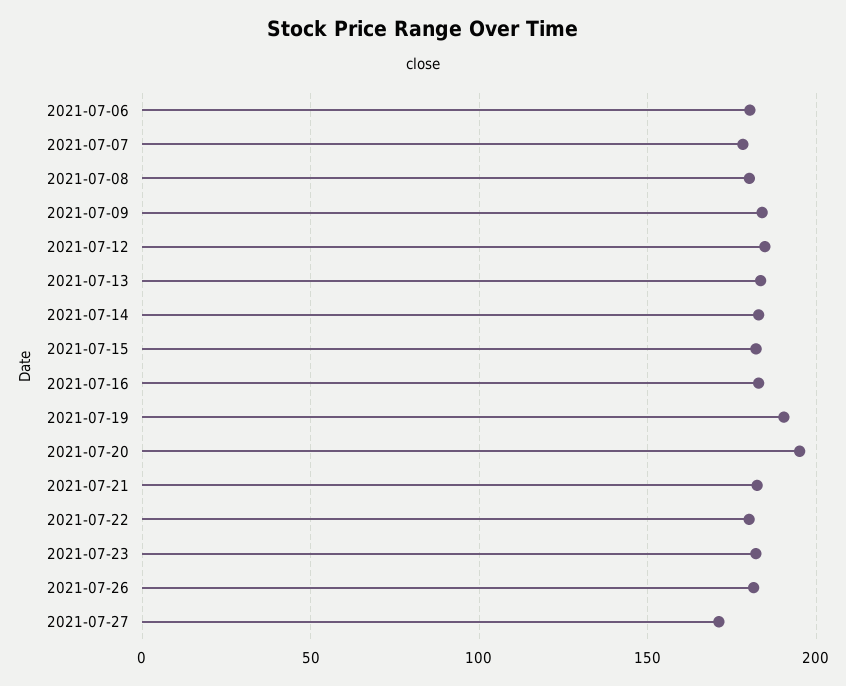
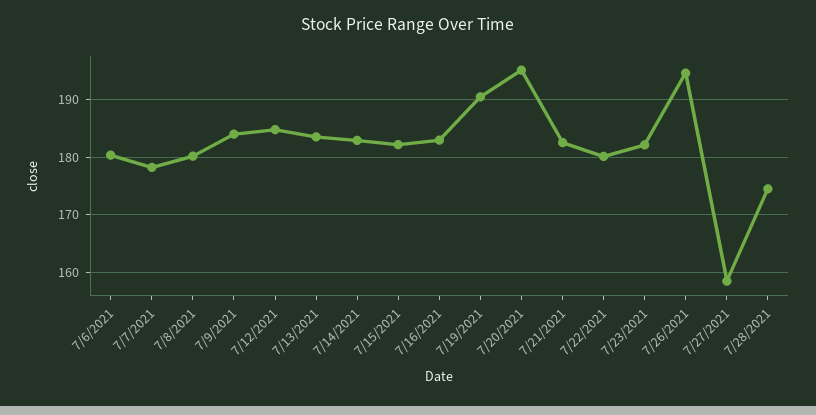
2021-07-26: 180 -> 194
2021-07-27: 170 -> 158
7/28/2021: none -> 174

